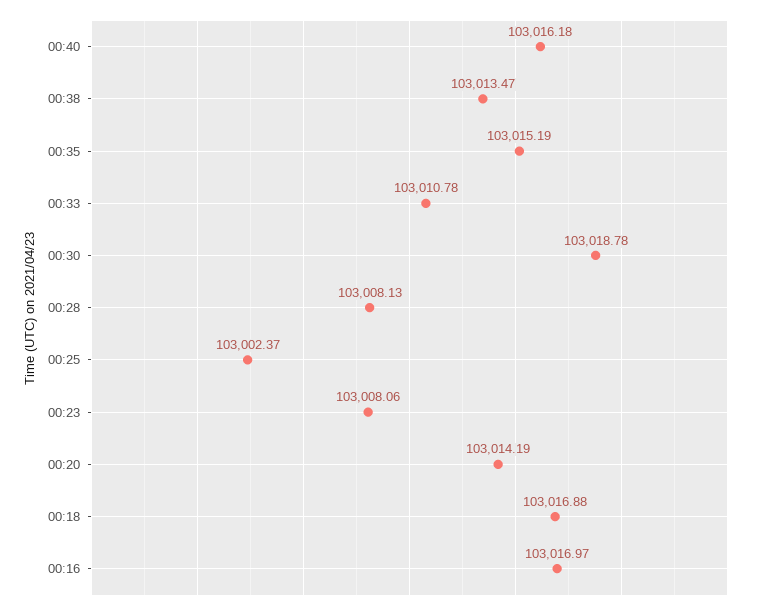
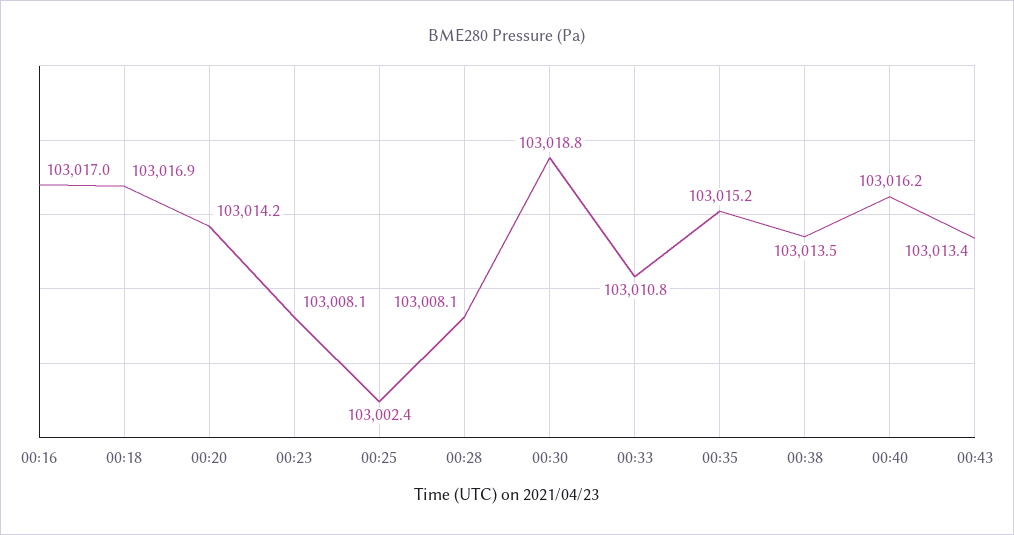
00:43: none -> 103013.4

